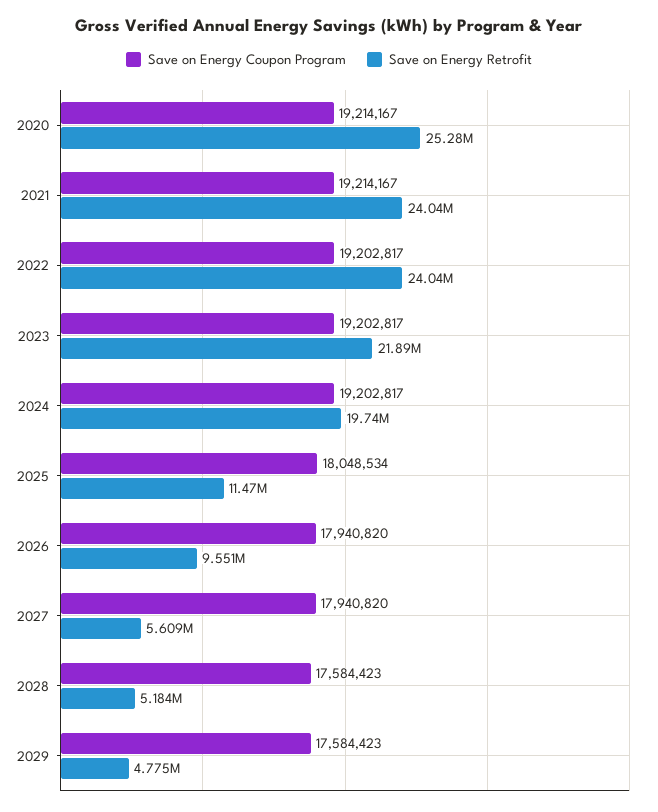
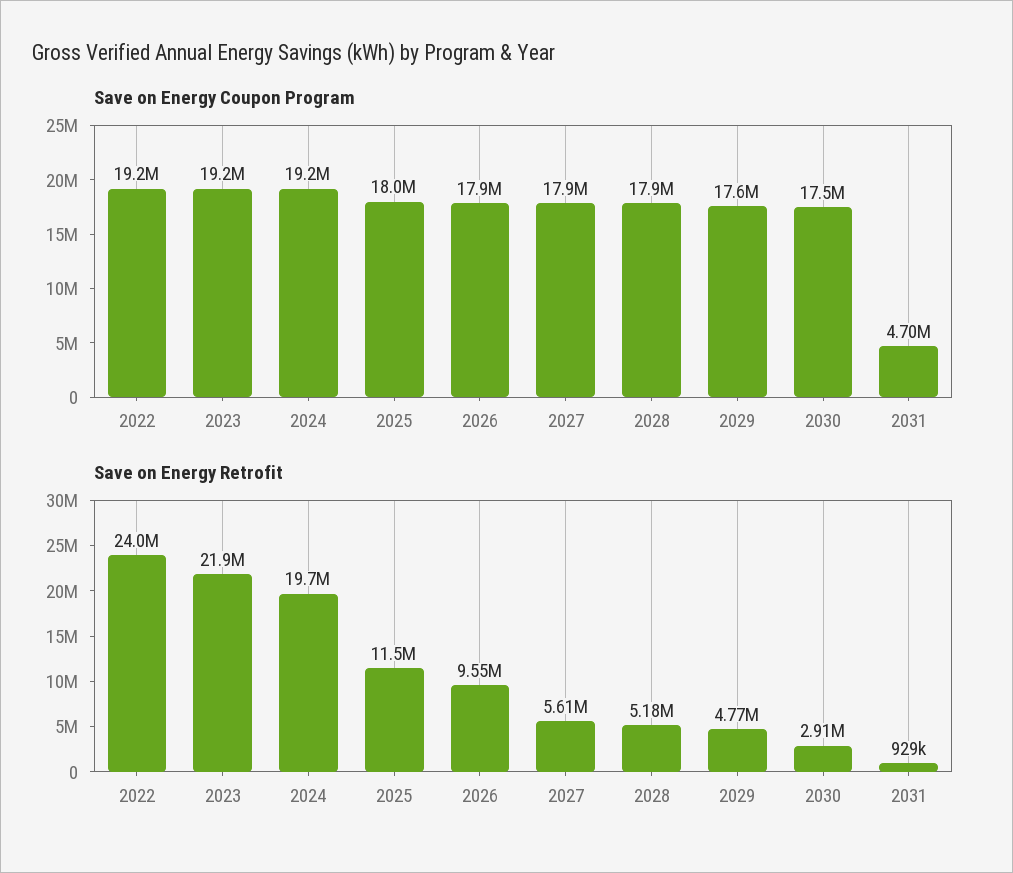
Save on Energy Coupon Program, 2020: 19214167 -> none
Save on Energy Retrofit, 2020: 25280000 -> none
Save on Energy Coupon Program, 2021: 19214167 -> none
Save on Energy Retrofit, 2021: 24040000 -> none
Save on Energy Coupon Program, 2028: 17584423 -> 17900000
Save on Energy Coupon Program, 2030: none -> 17500000
Save on Energy Coupon Program, 2031: none -> 4700000
Save on Energy Retrofit, 2030: none -> 2910000
Save on Energy Retrofit, 2031: none -> 929000

